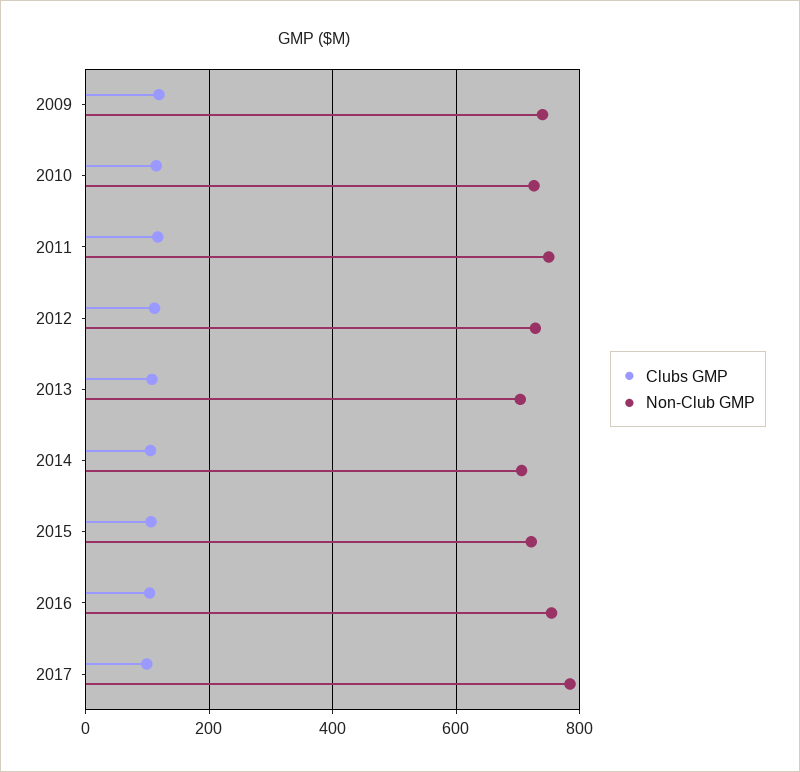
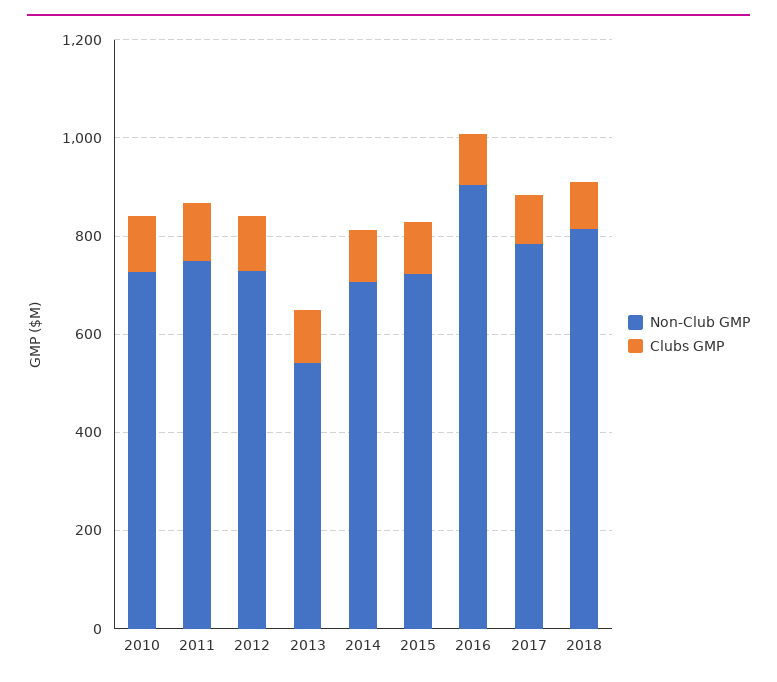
Clubs GMP, 2009: 120 -> none
Non-Club GMP, 2009: 740 -> none
Non-Club GMP, 2013: 700 -> 550
Non-Club GMP, 2016: 760 -> 900
Non-Club GMP, 2018: none -> 800
Clubs GMP, 2018: none -> 100

